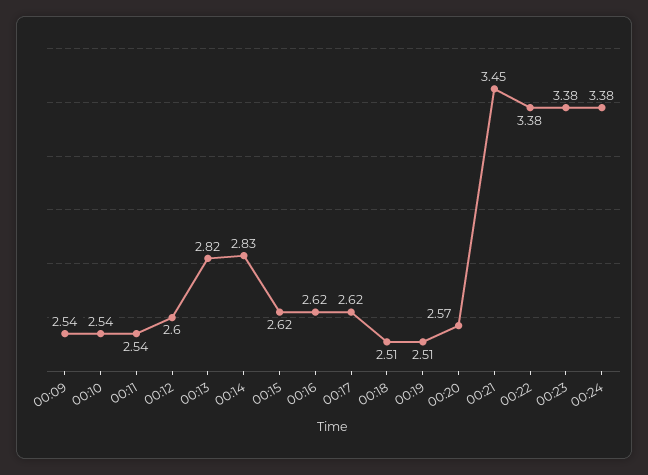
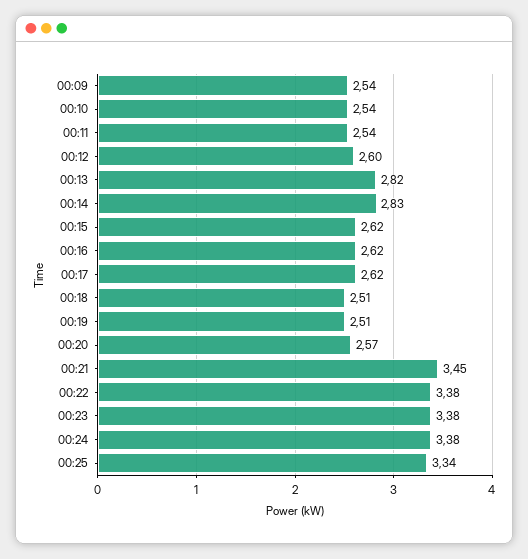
00:25: none -> 3.34

